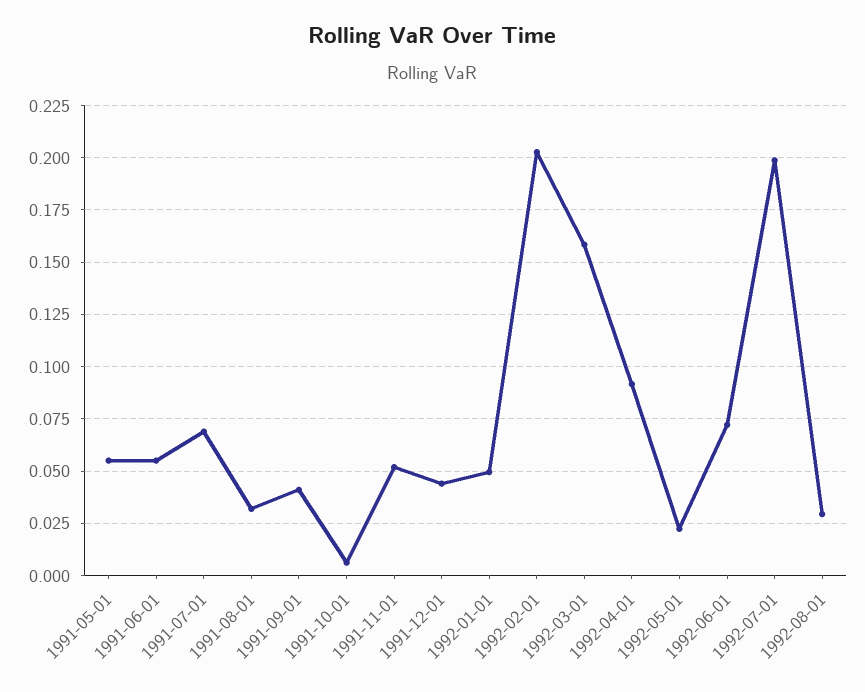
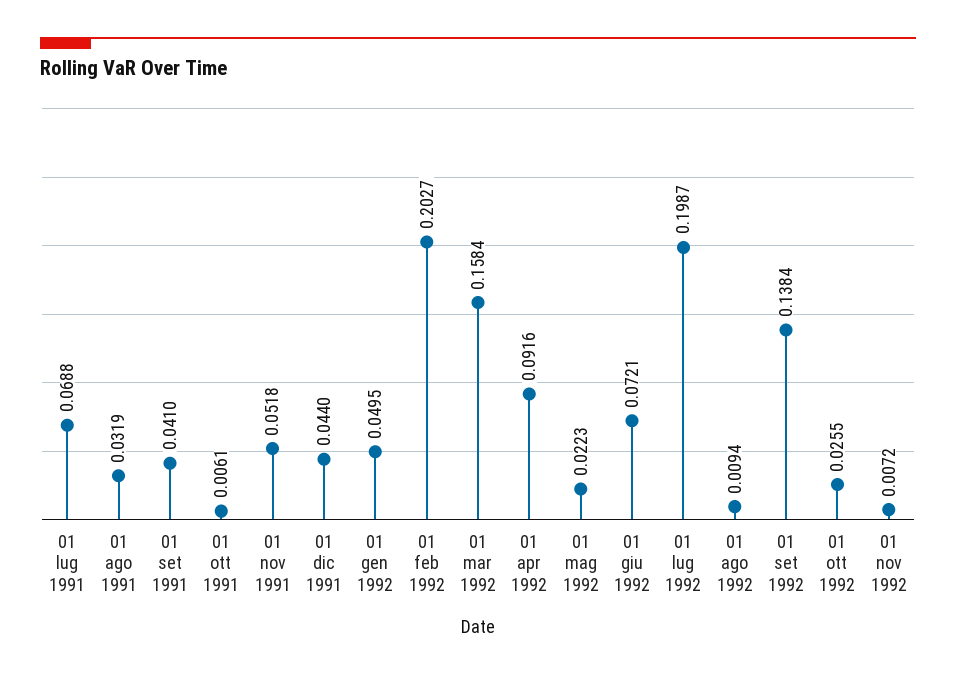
1991-05-01: 0.055 -> none
1991-06-01: 0.055 -> none
1992-08-01: 0.03 -> 0.0094
01 set 1992: none -> 0.1384
01 ott 1992: none -> 0.0255
01 nov 1992: none -> 0.0072

